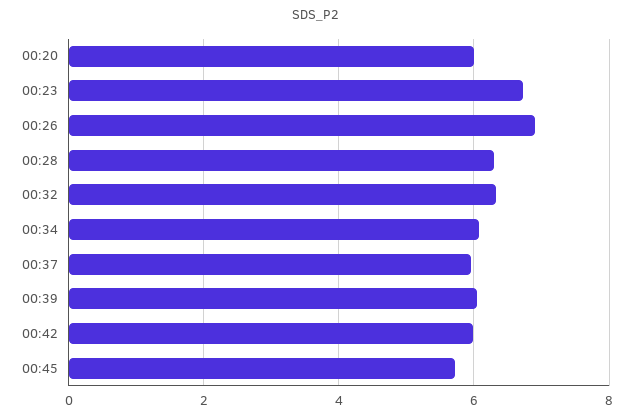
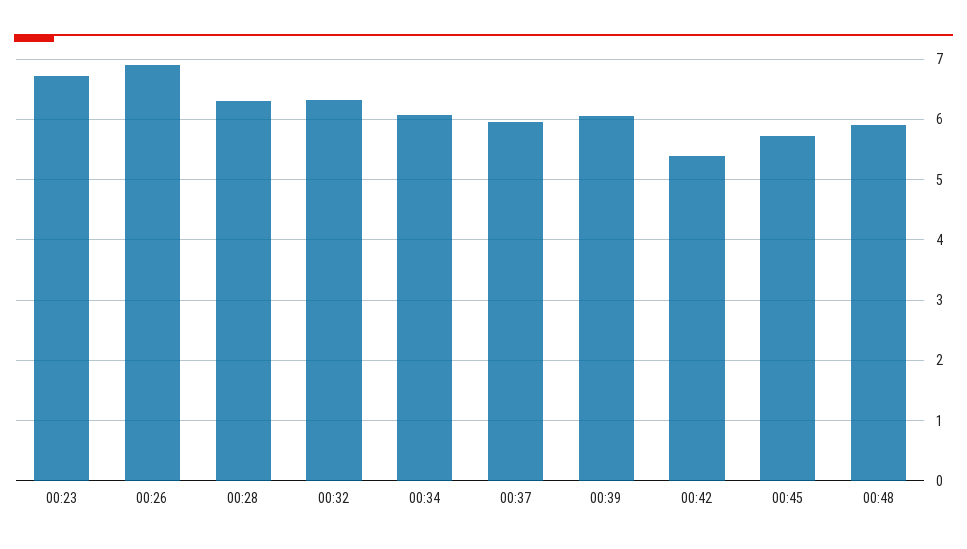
00:20: 6 -> none
00:42: 6 -> 5.4
00:48: none -> 5.9

